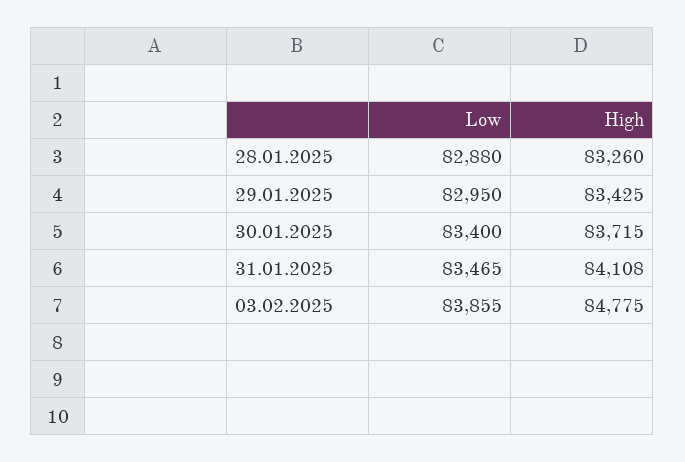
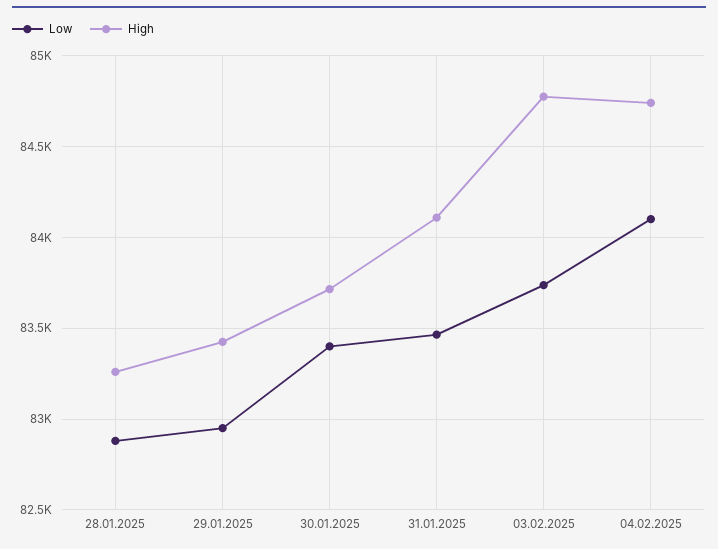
Low, 03.02.2025: 83855 -> 83750
Low, 04.02.2025: none -> 84100
High, 04.02.2025: none -> 84750

